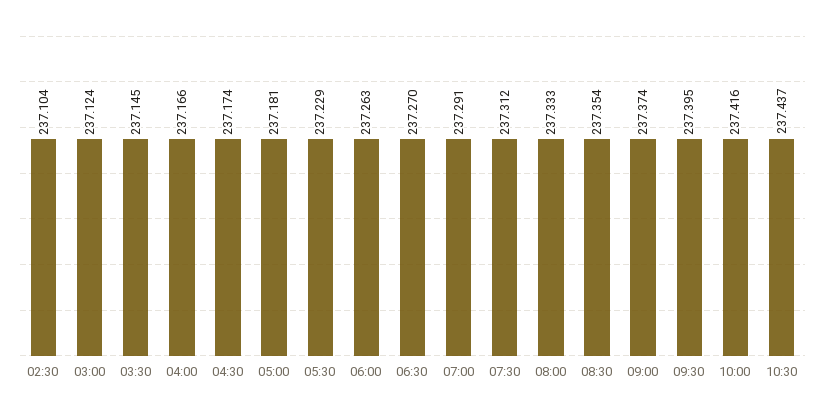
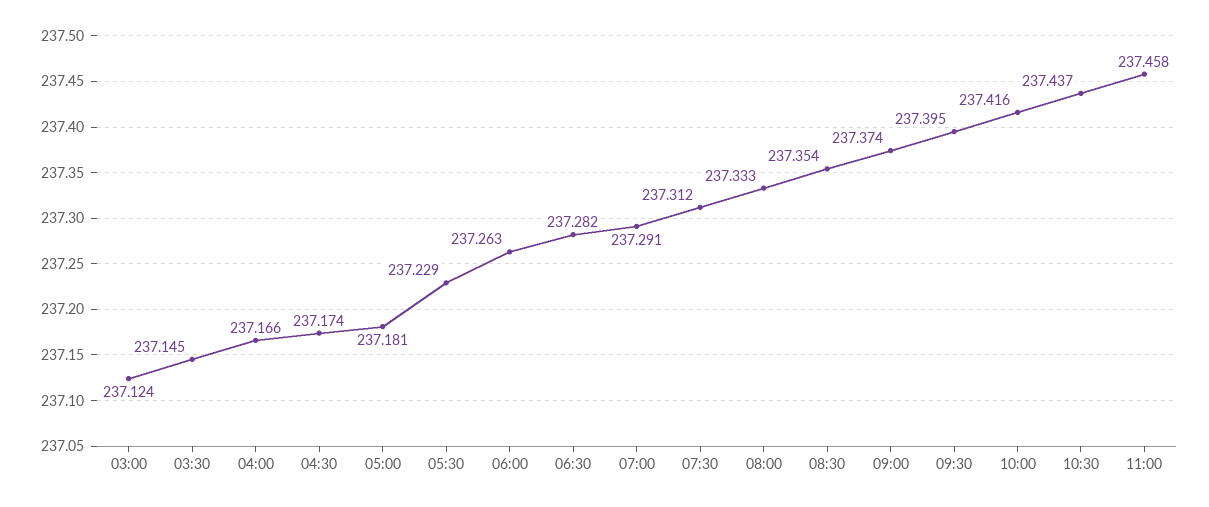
02:30: 237.104 -> none
06:30: 237.27 -> 237.282
11:00: none -> 237.458

